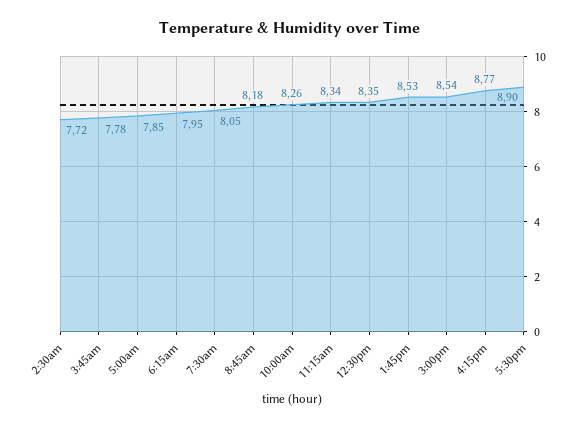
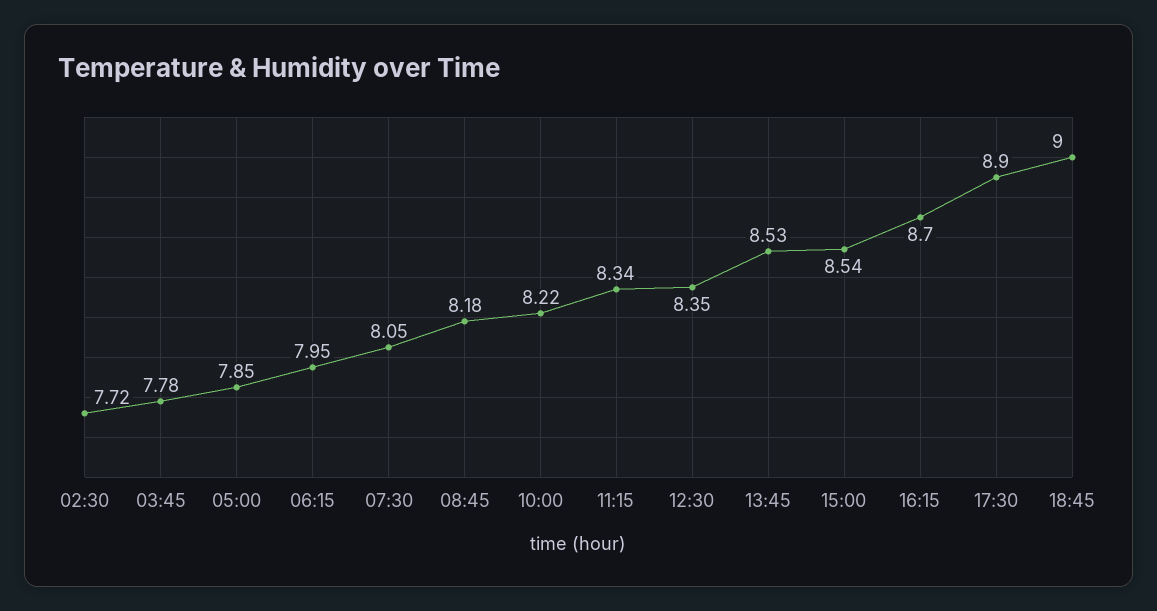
10:00am: 8.26 -> 8.22
4:15pm: 8.77 -> 8.7
18:45: none -> 9

